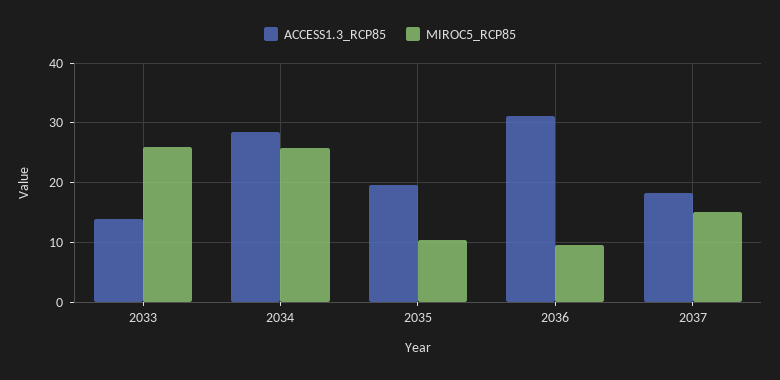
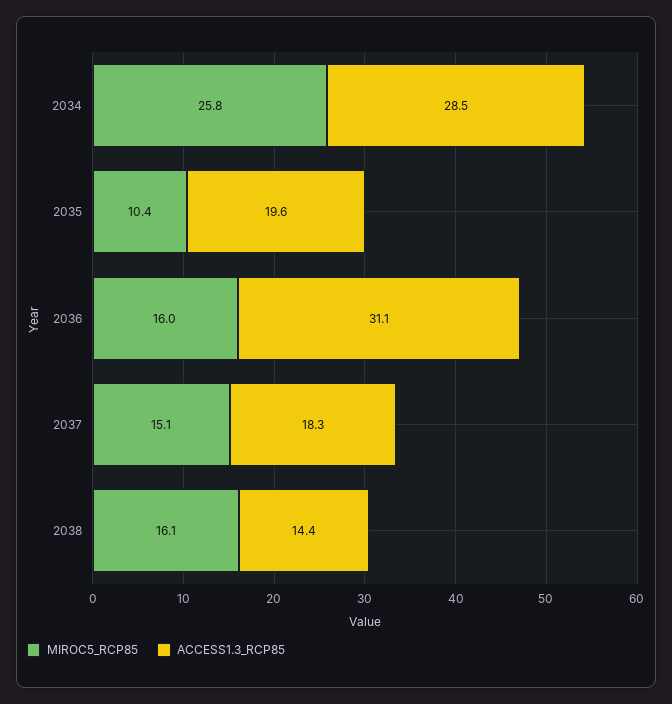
ACCESS1.3_RCP85, 2033: 14 -> none
MIROC5_RCP85, 2033: 26 -> none
MIROC5_RCP85, 2036: 10 -> 16
MIROC5_RCP85, 2038: none -> 16.1
ACCESS1.3_RCP85, 2038: none -> 14.4

